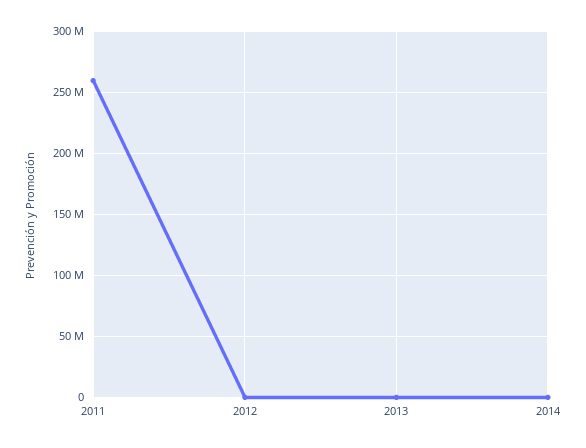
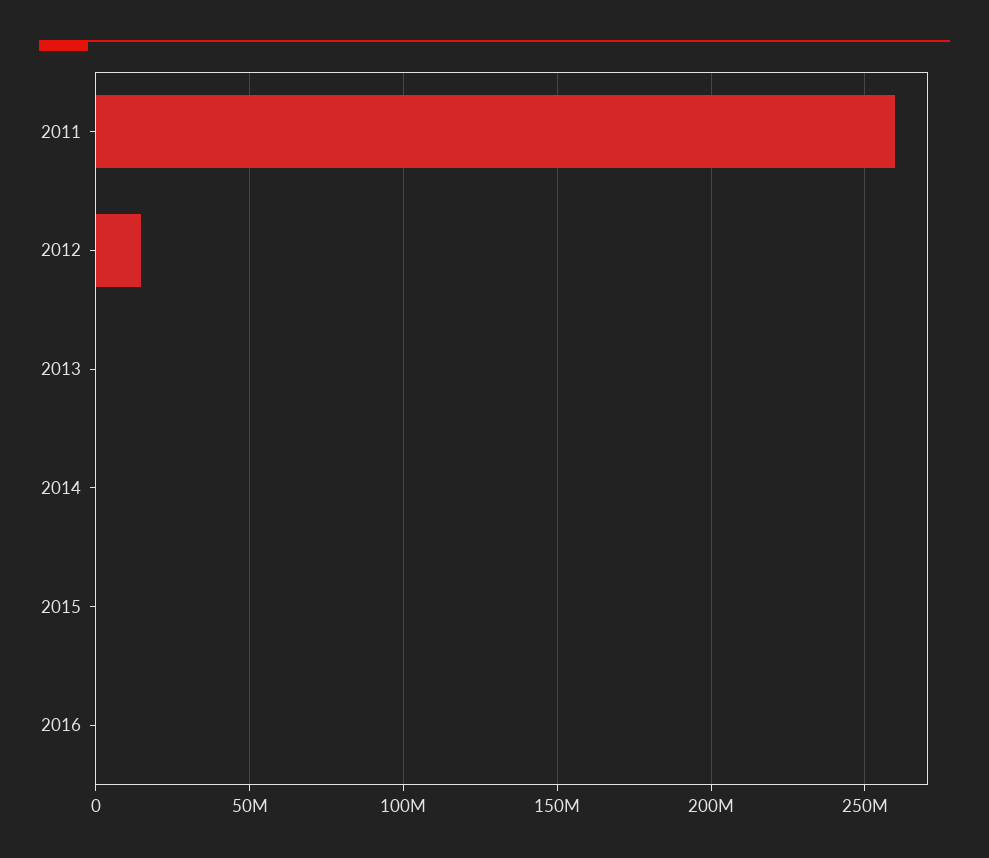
2012: 0 -> 15000000
2015: none -> 0
2016: none -> 0

